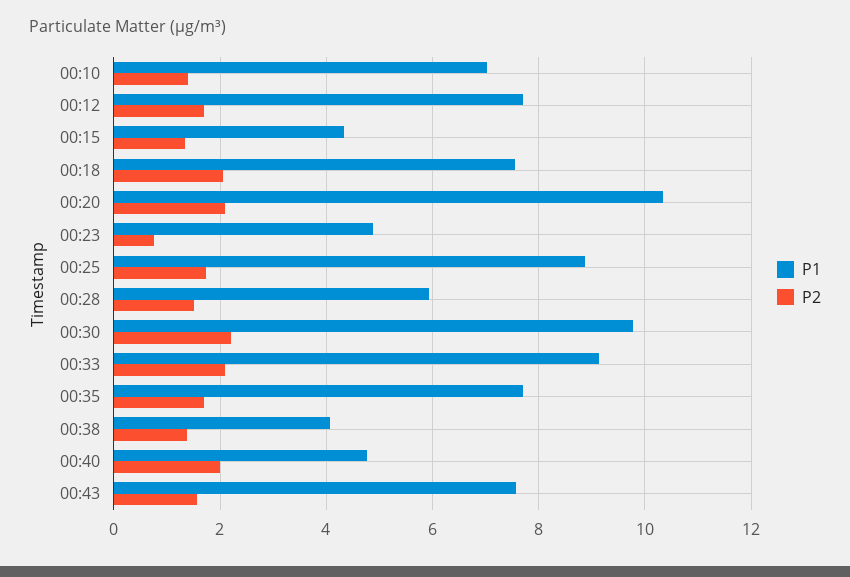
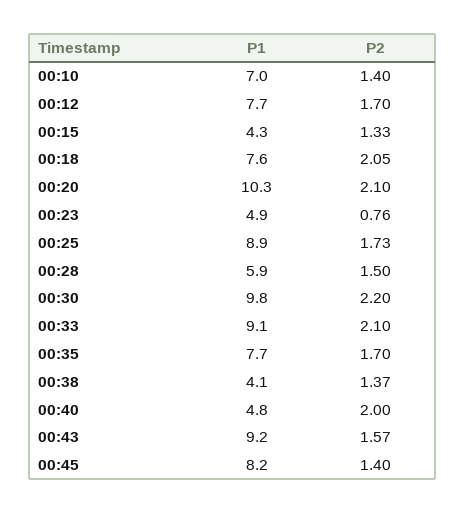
P1, 00:43: 7.6 -> 9.2
P1, 00:45: none -> 8.2
P2, 00:45: none -> 1.4

